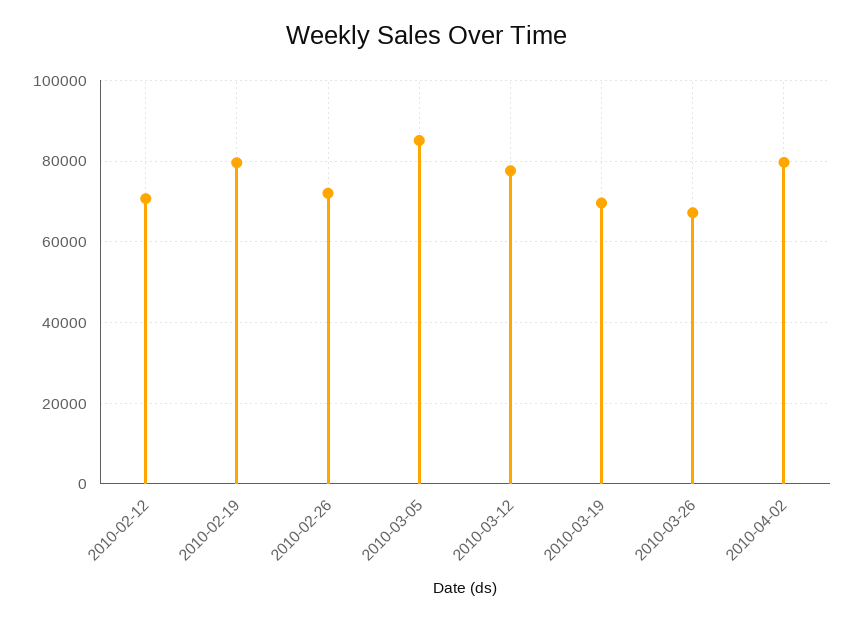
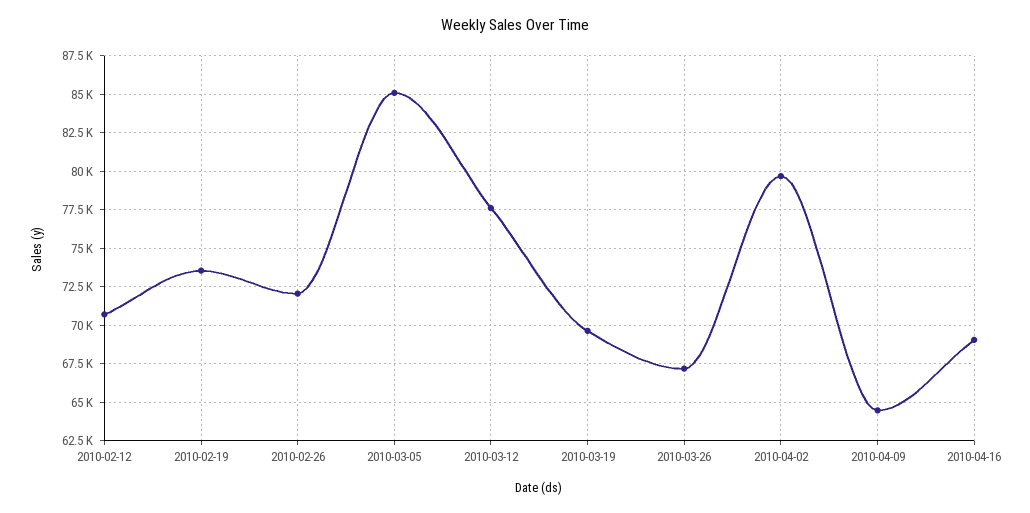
2010-02-19: 80000 -> 73500
2010-04-09: none -> 64500
2010-04-16: none -> 69000

